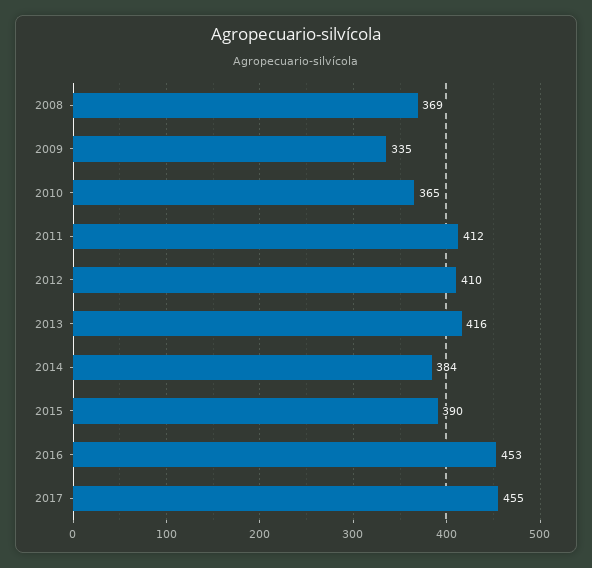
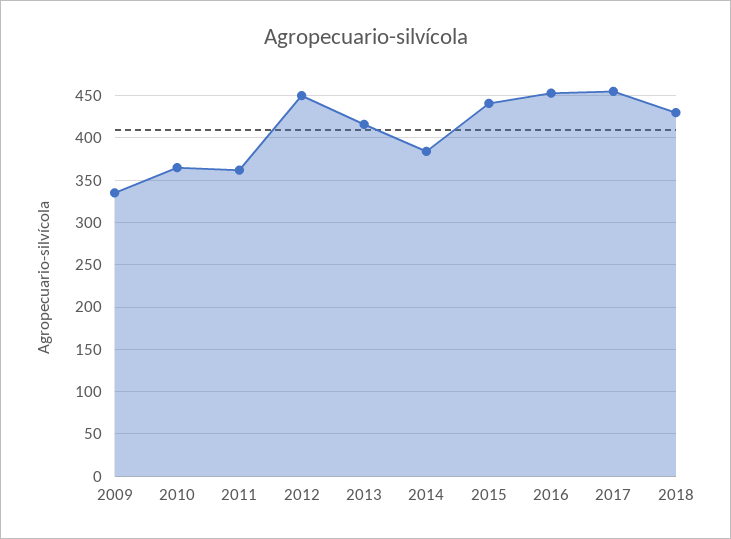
2008: 369 -> none
2011: 412 -> 360
2012: 410 -> 450
2015: 390 -> 440
2018: none -> 430

